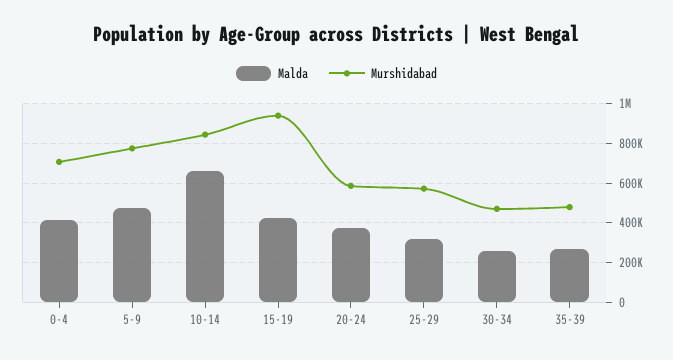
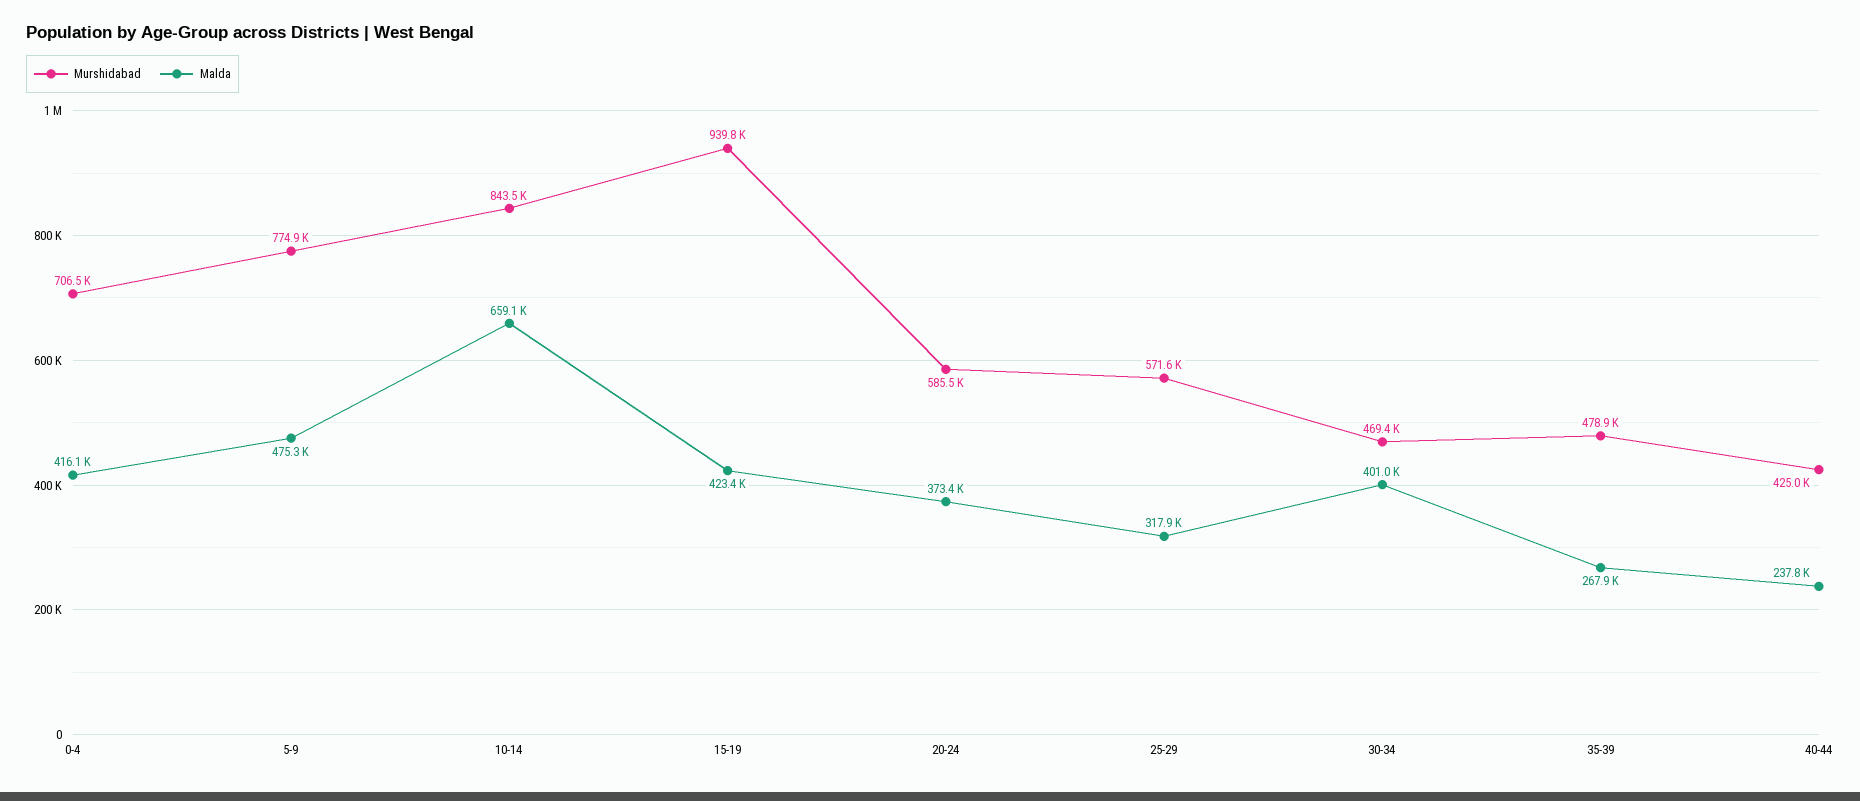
Malda, 30-34: 250000 -> 401000
Murshidabad, 40-44: none -> 425000
Malda, 40-44: none -> 237800

